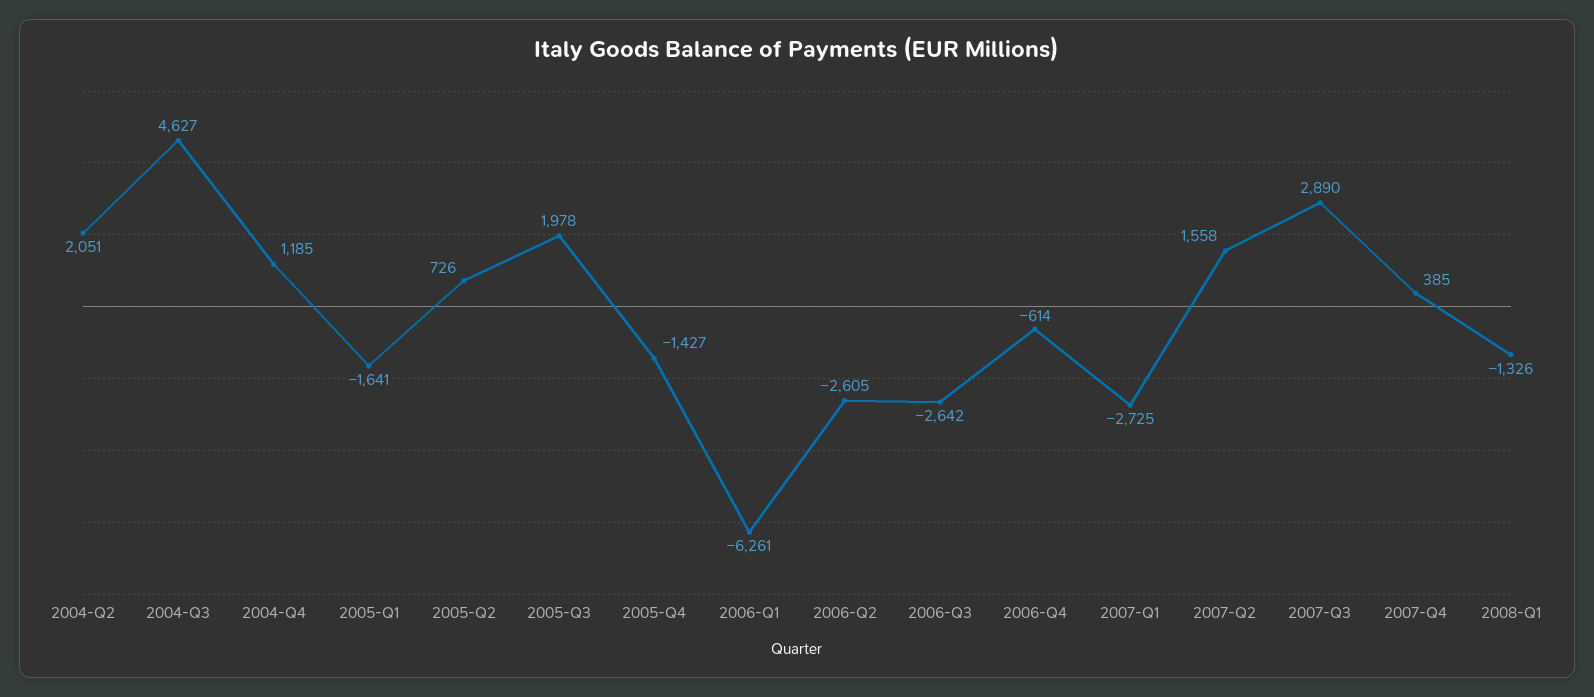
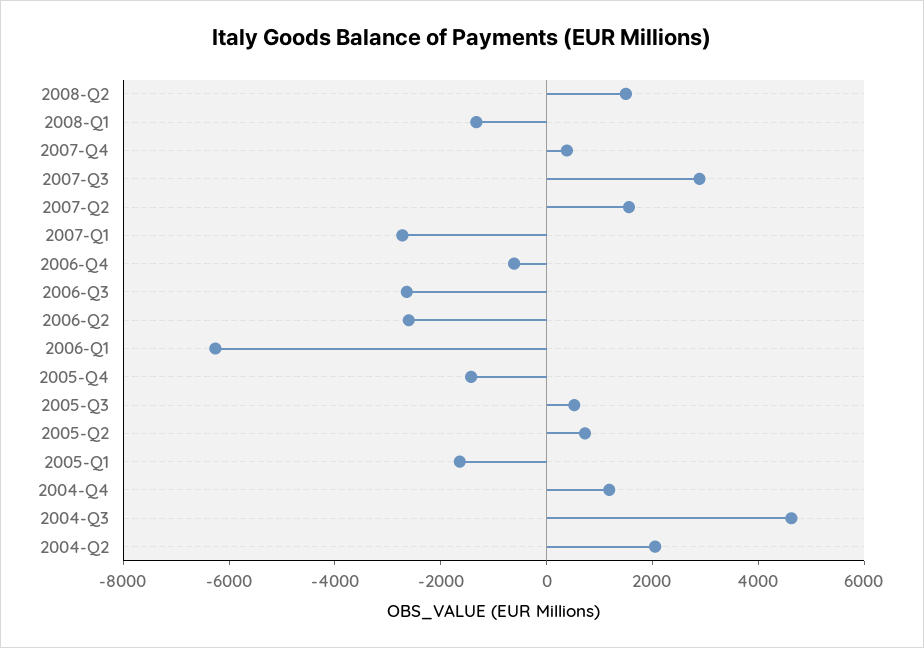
2005-Q3: 1978 -> 500
2008-Q2: none -> 1500

